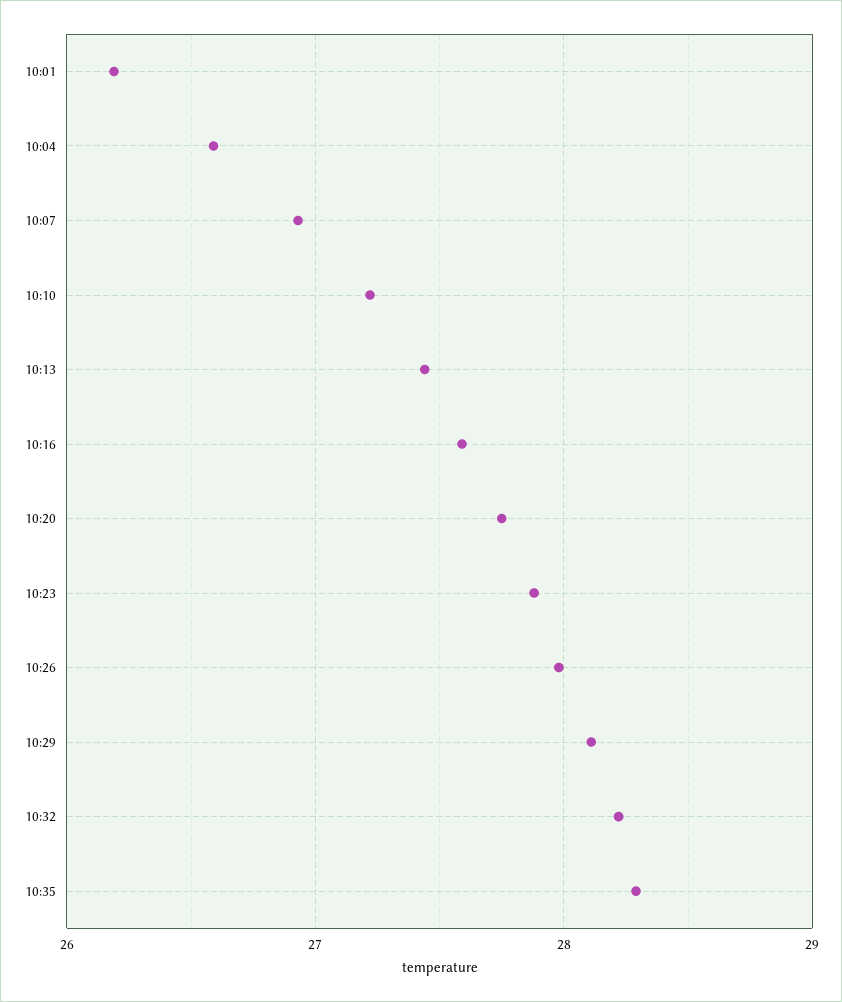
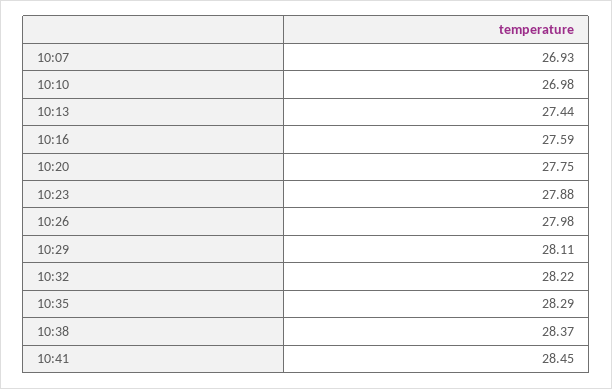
10:01: 26.2 -> none
10:04: 26.6 -> none
10:10: 27.2 -> 26.98
10:38: none -> 28.37
10:41: none -> 28.45

